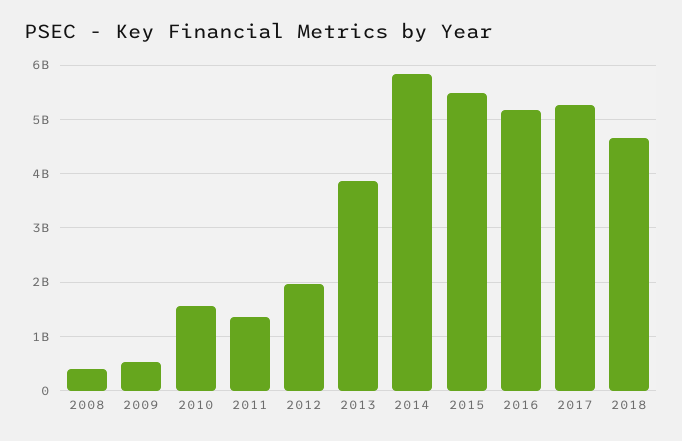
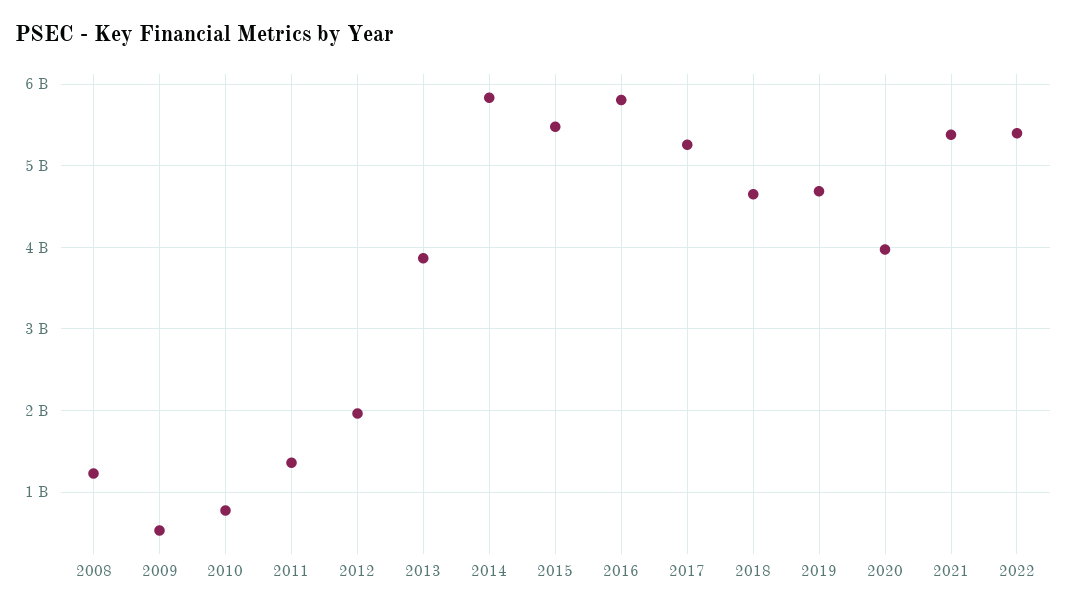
2008: 400000000 -> 1200000000
2010: 1600000000 -> 800000000
2016: 5200000000 -> 5800000000
2019: none -> 4700000000
2020: none -> 4000000000
2021: none -> 5400000000
2022: none -> 5400000000

